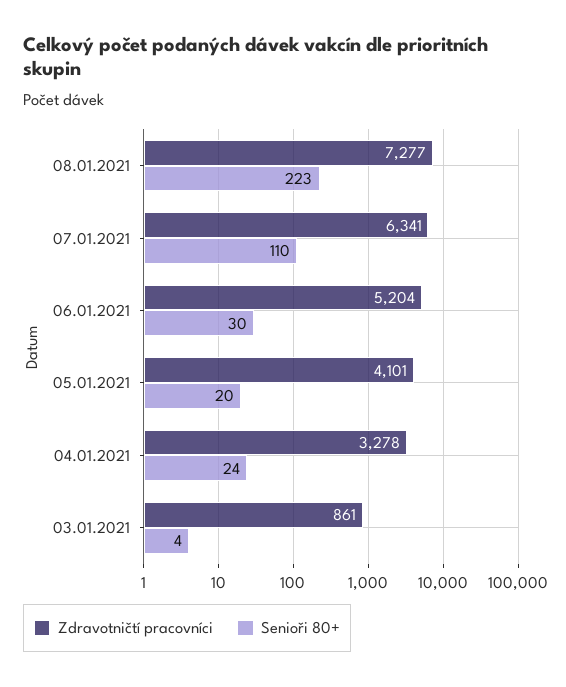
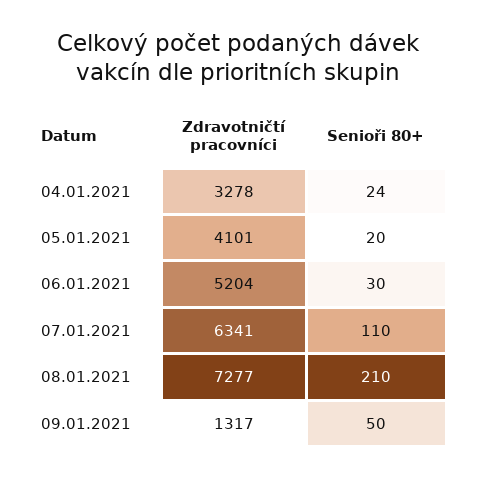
Senioři 80+, 08.01.2021: 223 -> 210
Zdravotničtí pracovníci, 03.01.2021: 861 -> none
Senioři 80+, 03.01.2021: 4 -> none
Zdravotničtí pracovníci, 09.01.2021: none -> 1317
Senioři 80+, 09.01.2021: none -> 50

